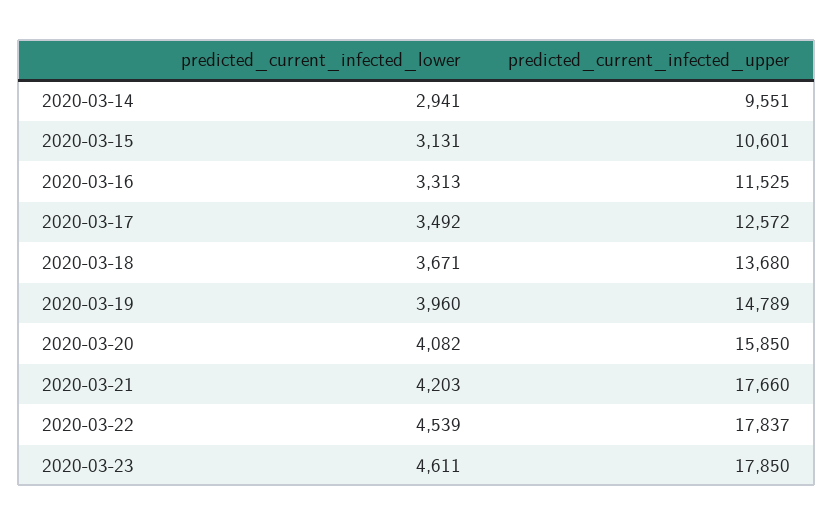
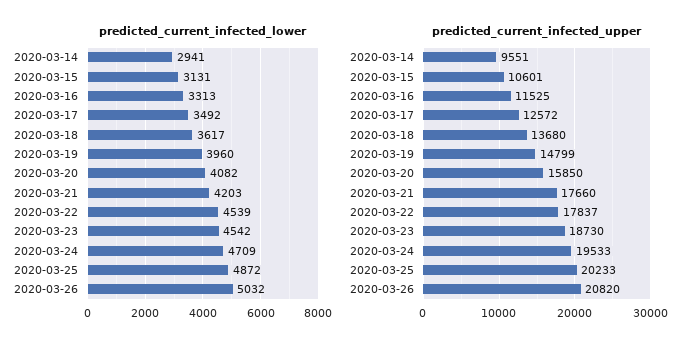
predicted_current_infected_lower, 2020-03-18: 3671 -> 3617
predicted_current_infected_upper, 2020-03-19: 14789 -> 14799
predicted_current_infected_lower, 2020-03-23: 4611 -> 4542
predicted_current_infected_upper, 2020-03-23: 17850 -> 18730
predicted_current_infected_lower, 2020-03-24: none -> 4709
predicted_current_infected_lower, 2020-03-25: none -> 4872
predicted_current_infected_lower, 2020-03-26: none -> 5032
predicted_current_infected_upper, 2020-03-24: none -> 19533
predicted_current_infected_upper, 2020-03-25: none -> 20233
predicted_current_infected_upper, 2020-03-26: none -> 20820

